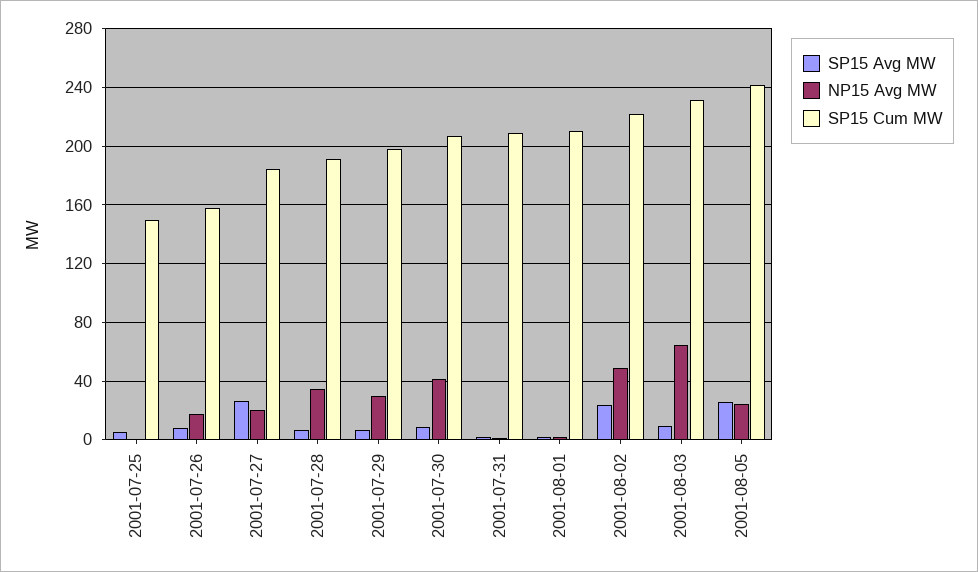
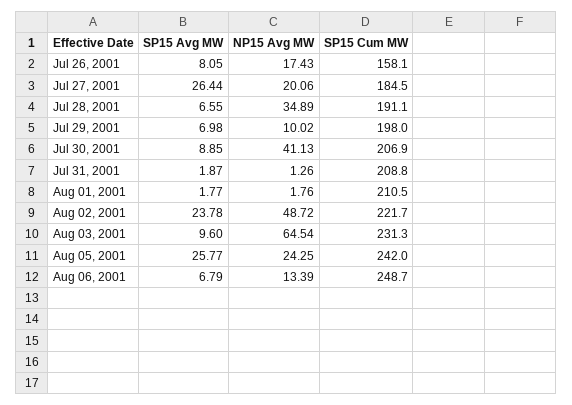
SP15 Avg MW, 2001-07-25: 5 -> none
NP15 Avg MW, 2001-07-25: 0 -> none
SP15 Cum MW, 2001-07-25: 150 -> none
NP15 Avg MW, 2001-07-29: 30 -> 10.02
SP15 Avg MW, Aug 06, 2001: none -> 6.79
NP15 Avg MW, Aug 06, 2001: none -> 13.39
SP15 Cum MW, Aug 06, 2001: none -> 248.7

